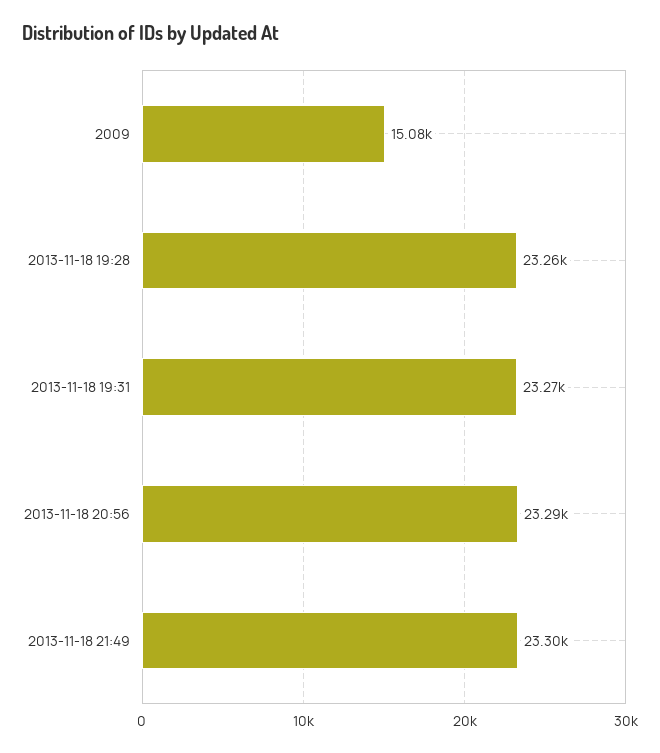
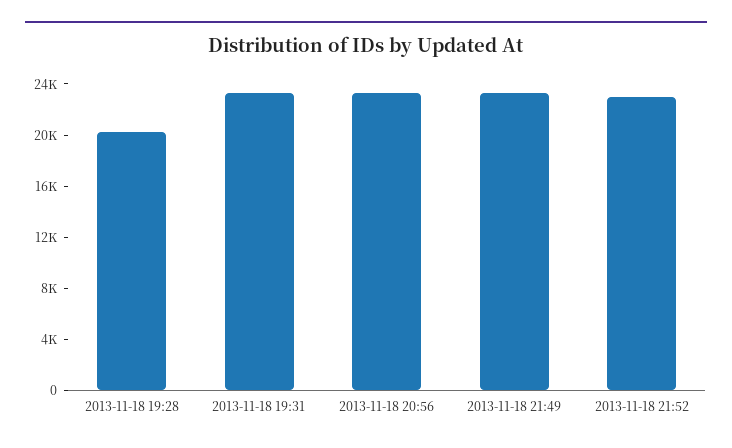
2009: 15080 -> none
2013-11-18 19:28: 23260 -> 20000
2013-11-18 21:52: none -> 23000

